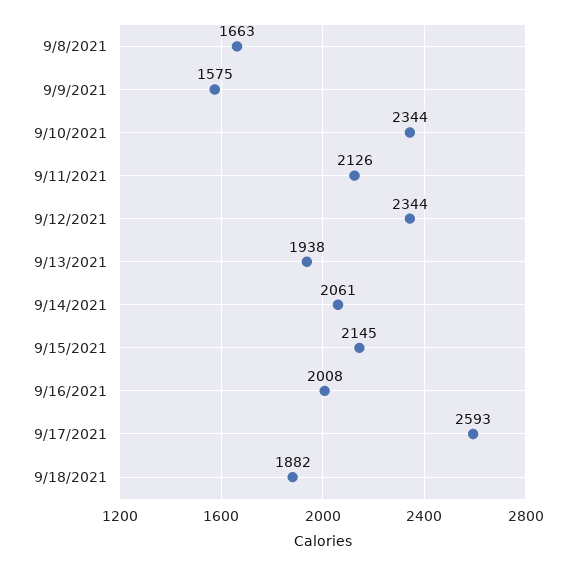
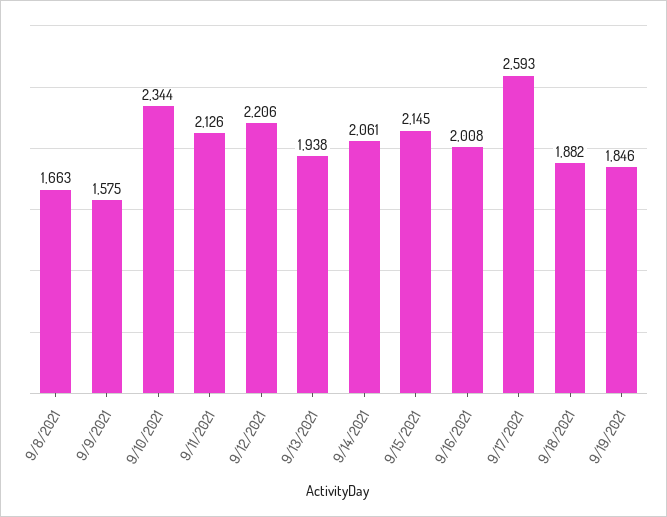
9/12/2021: 2344 -> 2206
9/19/2021: none -> 1846

